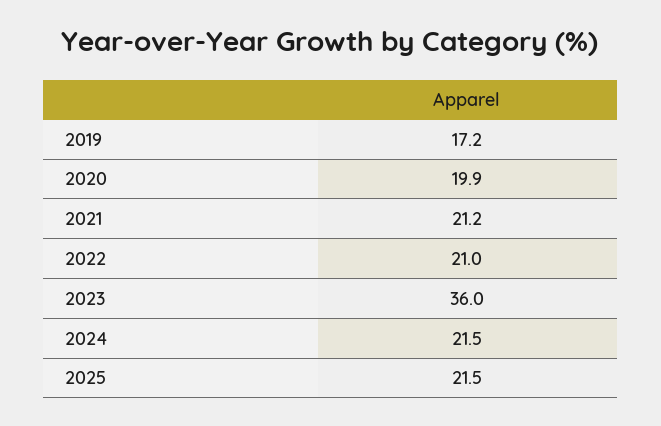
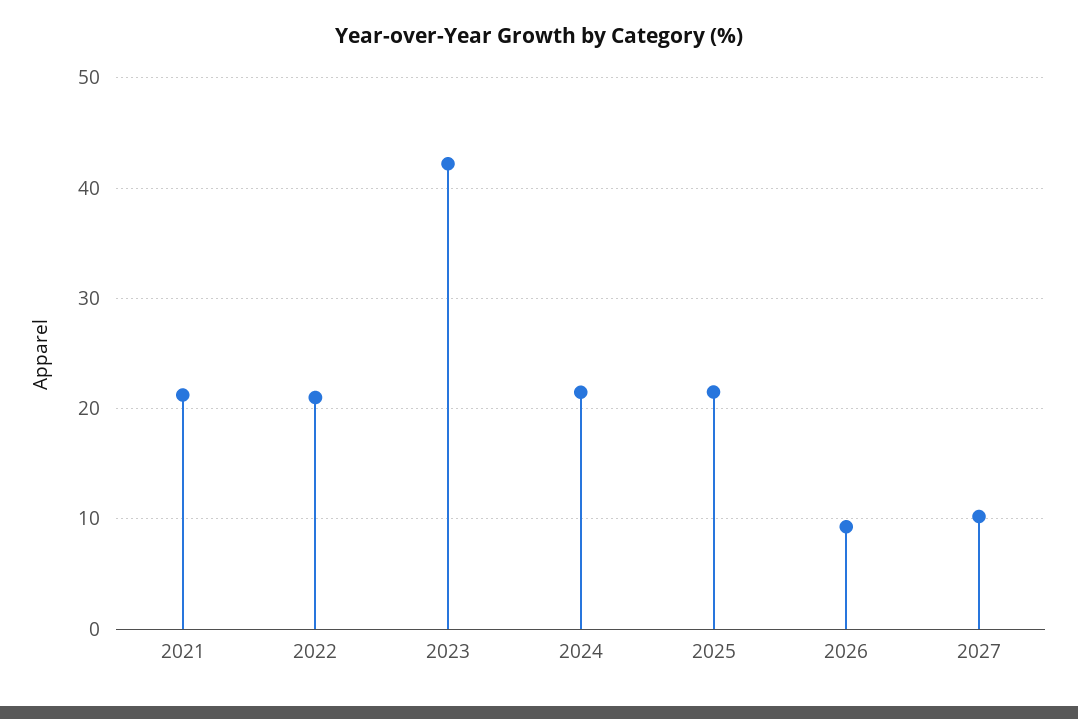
2019: 17.2 -> none
2020: 19.9 -> none
2023: 36 -> 42
2026: none -> 9
2027: none -> 10

